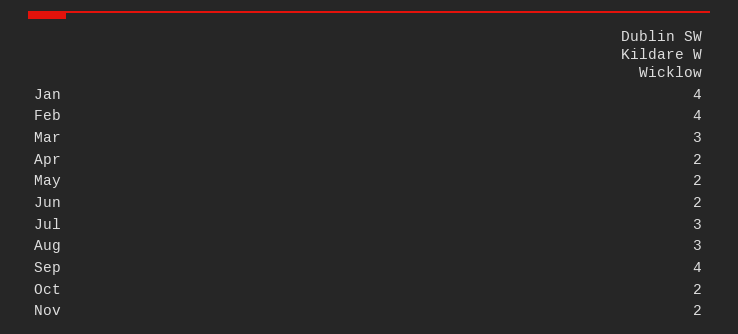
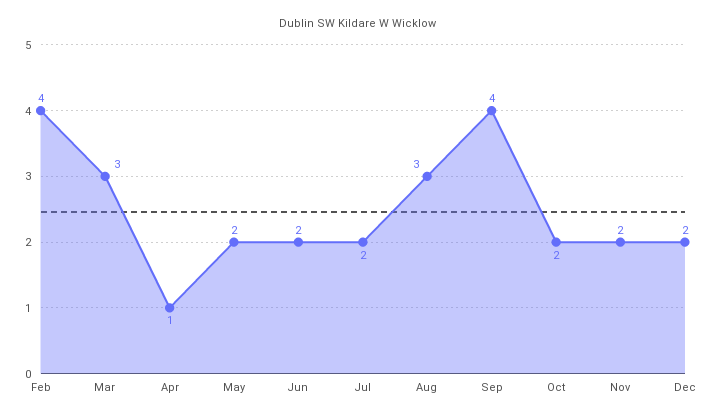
Jan: 4 -> none
Apr: 2 -> 1
Jul: 3 -> 2
Dec: none -> 2

